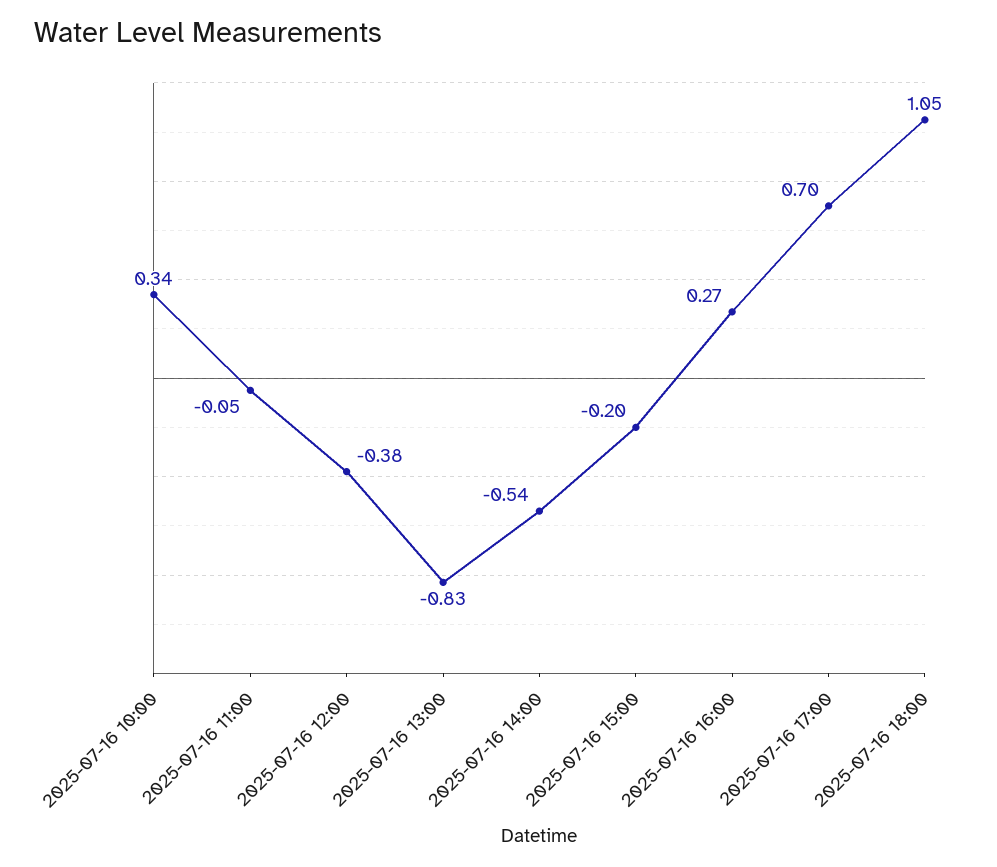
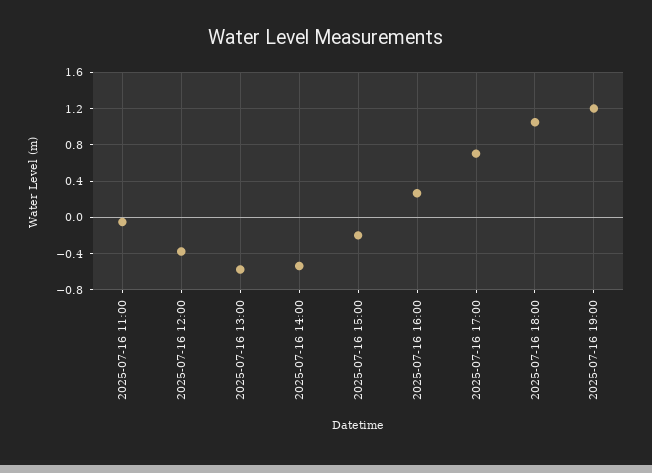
2025-07-16 10:00: 0.34 -> none
2025-07-16 13:00: -0.83 -> -0.6
2025-07-16 19:00: none -> 1.2

